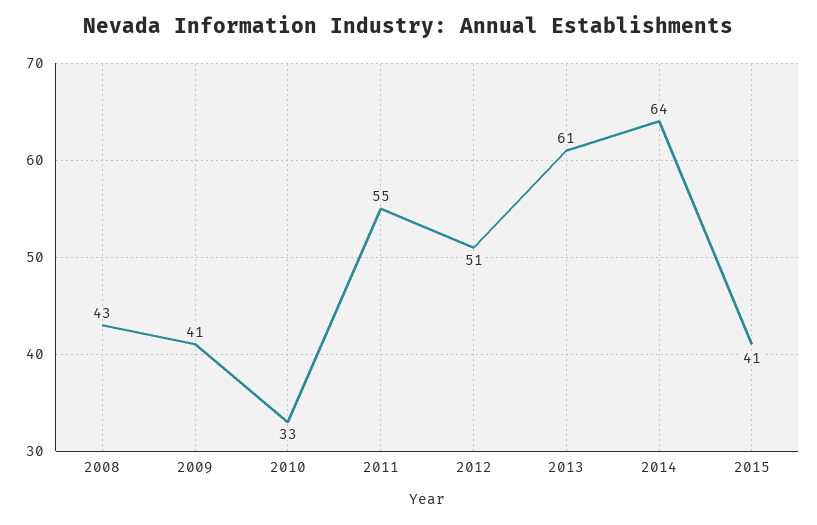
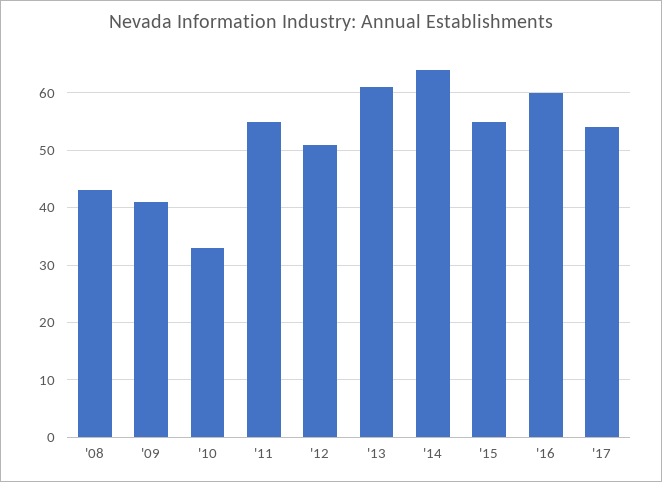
2015: 41 -> 55
'16: none -> 60
'17: none -> 55

